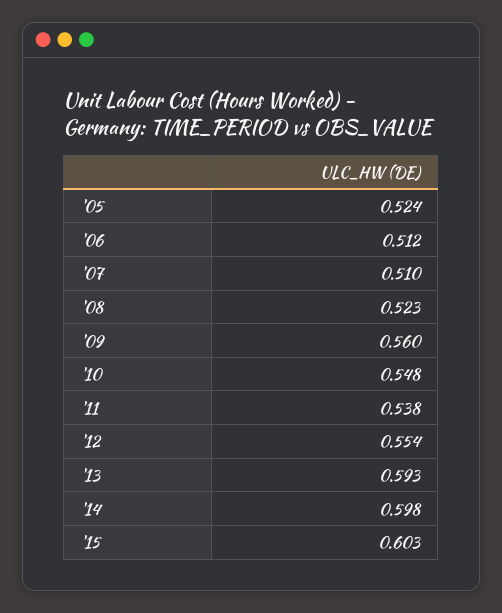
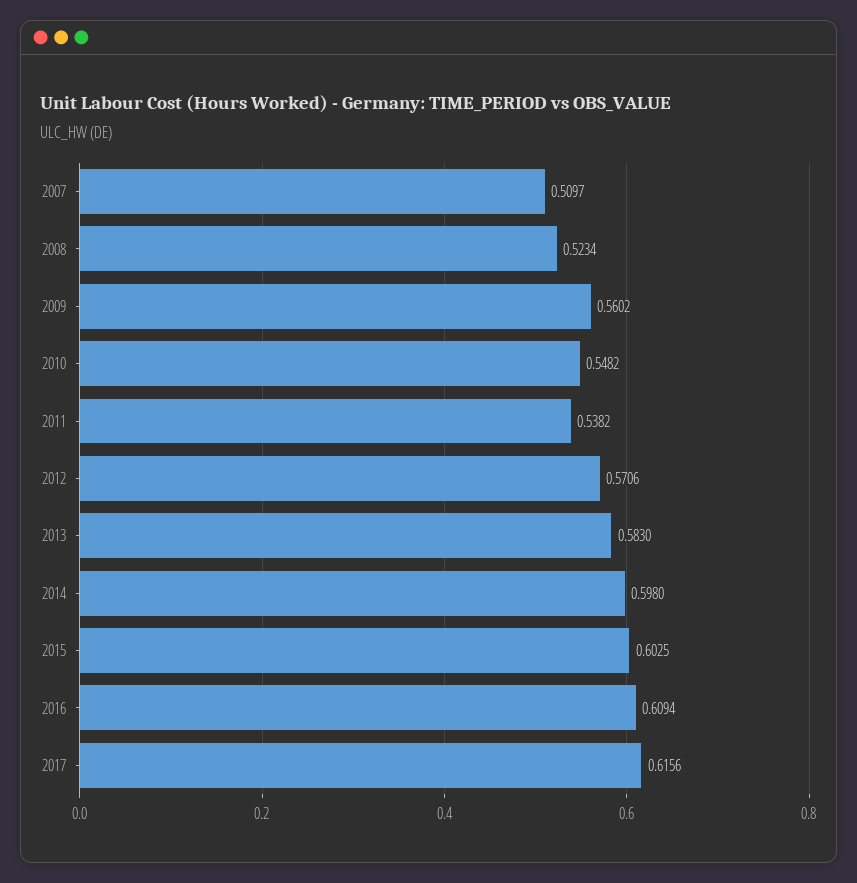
'05: 0.524 -> none
'06: 0.512 -> none
'12: 0.554 -> 0.5706
'13: 0.593 -> 0.583
2016: none -> 0.6094
2017: none -> 0.6156

